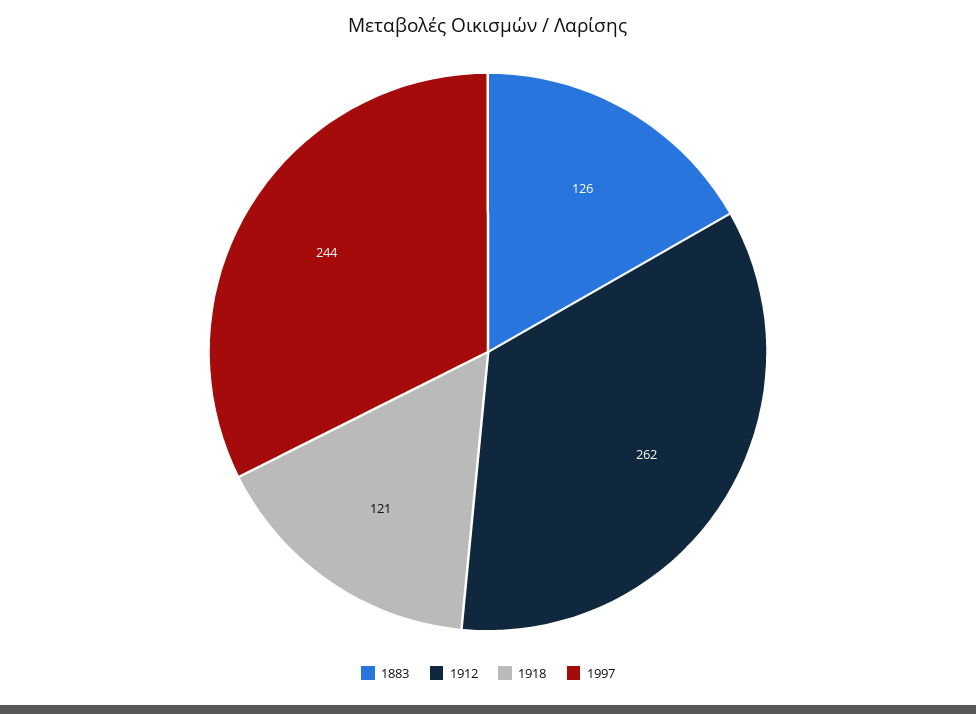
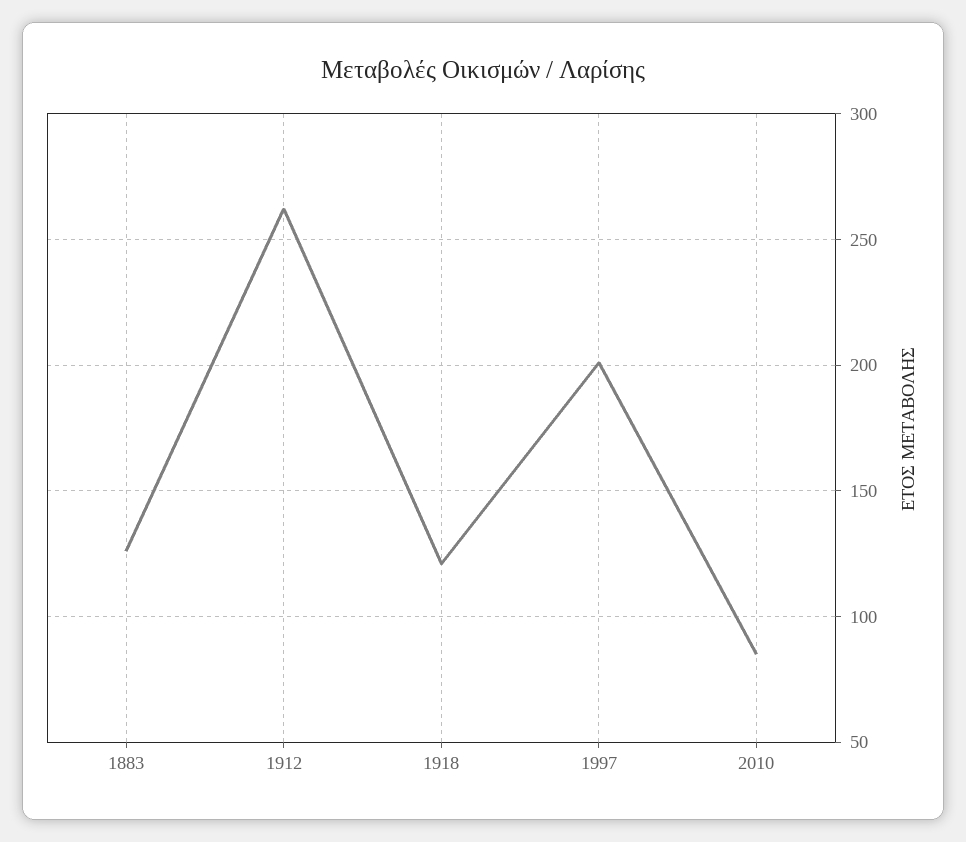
1997: 244 -> 200
2010: none -> 85

